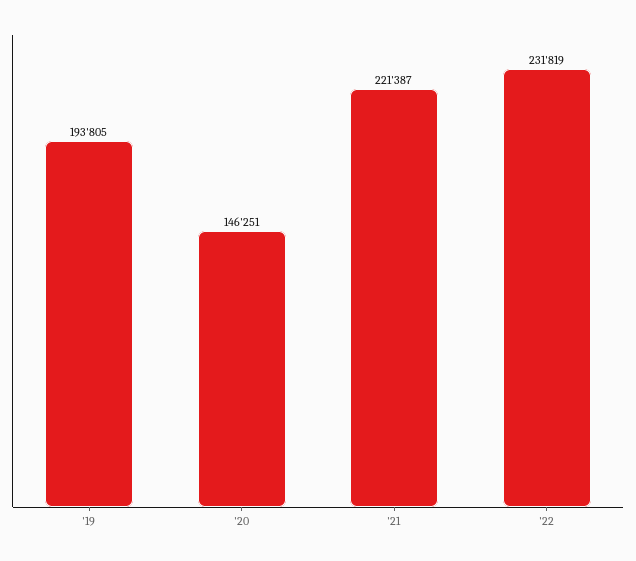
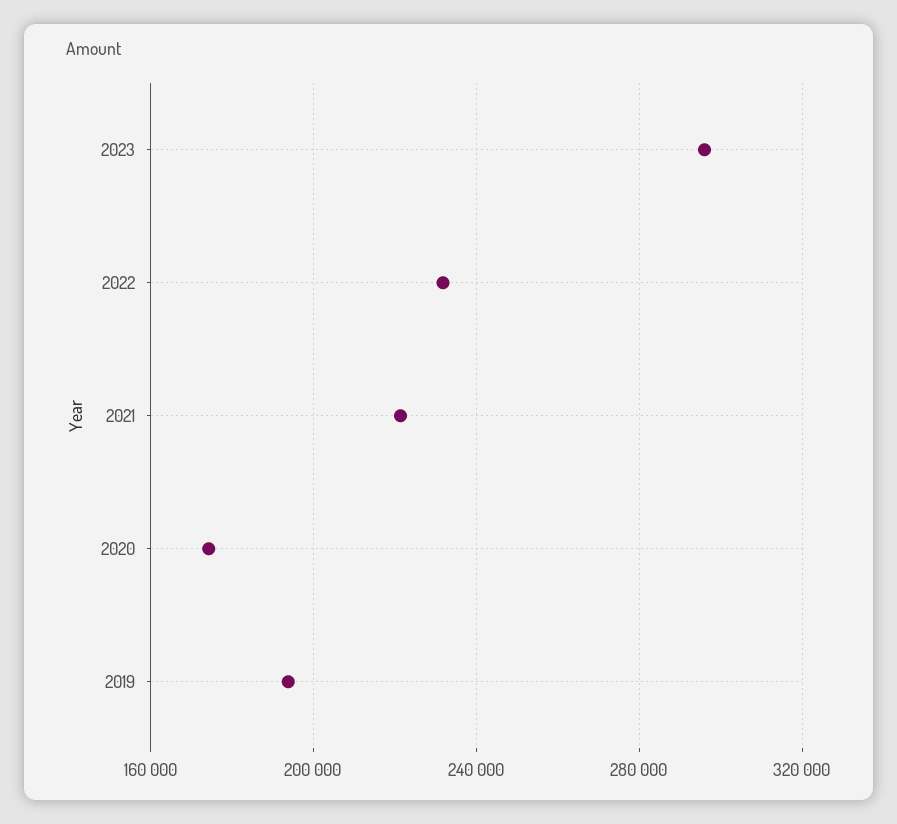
'20: 146251 -> 175000
2023: none -> 295000

